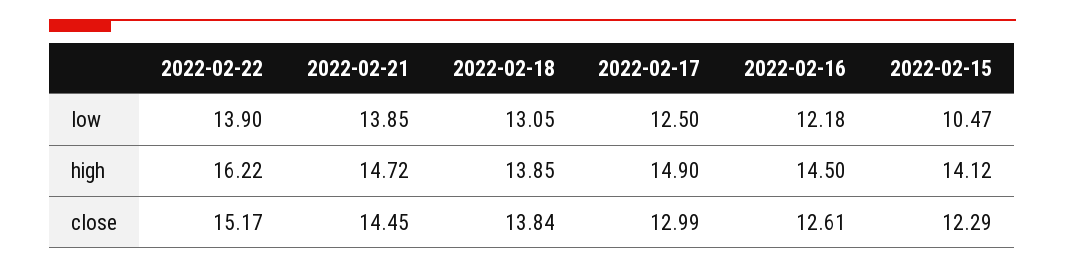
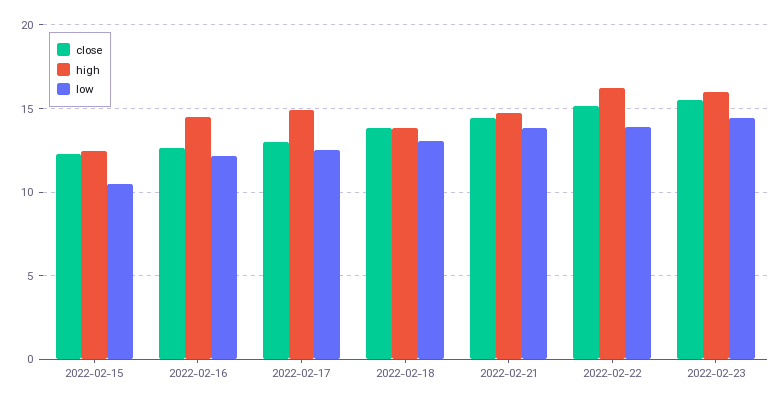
high, 2022-02-15: 14.12 -> 12.5
close, 2022-02-23: none -> 15.5
high, 2022-02-23: none -> 16
low, 2022-02-23: none -> 14.5

